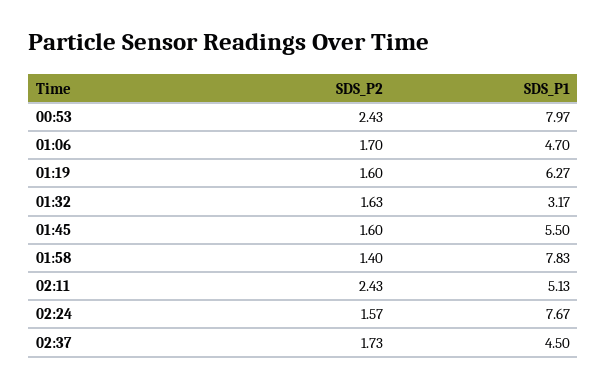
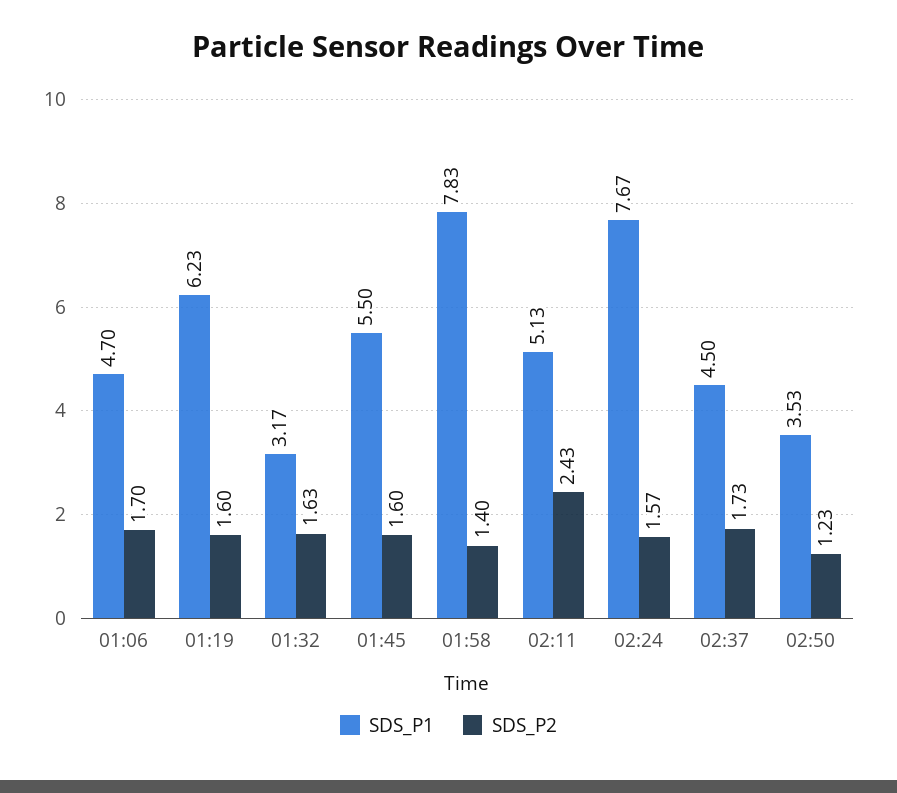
SDS_P2, 00:53: 2.43 -> none
SDS_P1, 00:53: 7.97 -> none
SDS_P1, 01:19: 6.27 -> 6.23
SDS_P1, 02:50: none -> 3.53
SDS_P2, 02:50: none -> 1.23

